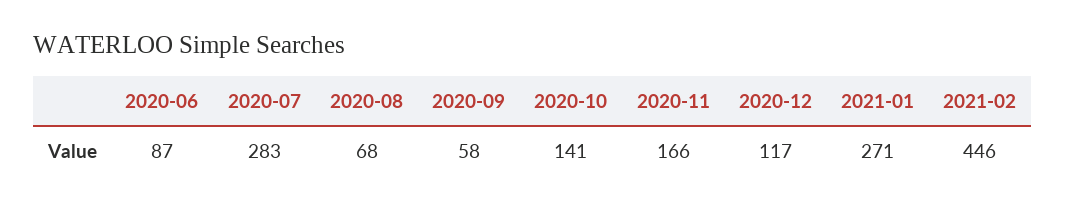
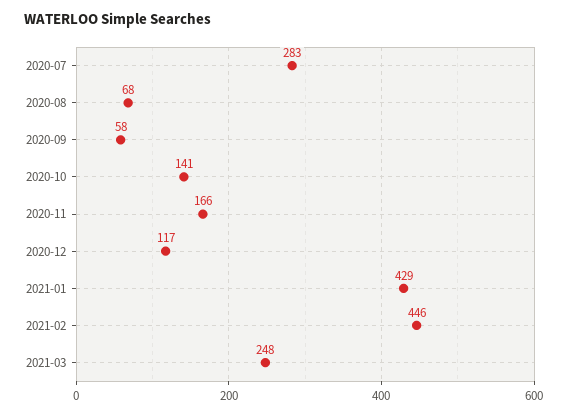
2020-06: 87 -> none
2021-01: 271 -> 429
2021-03: none -> 248

